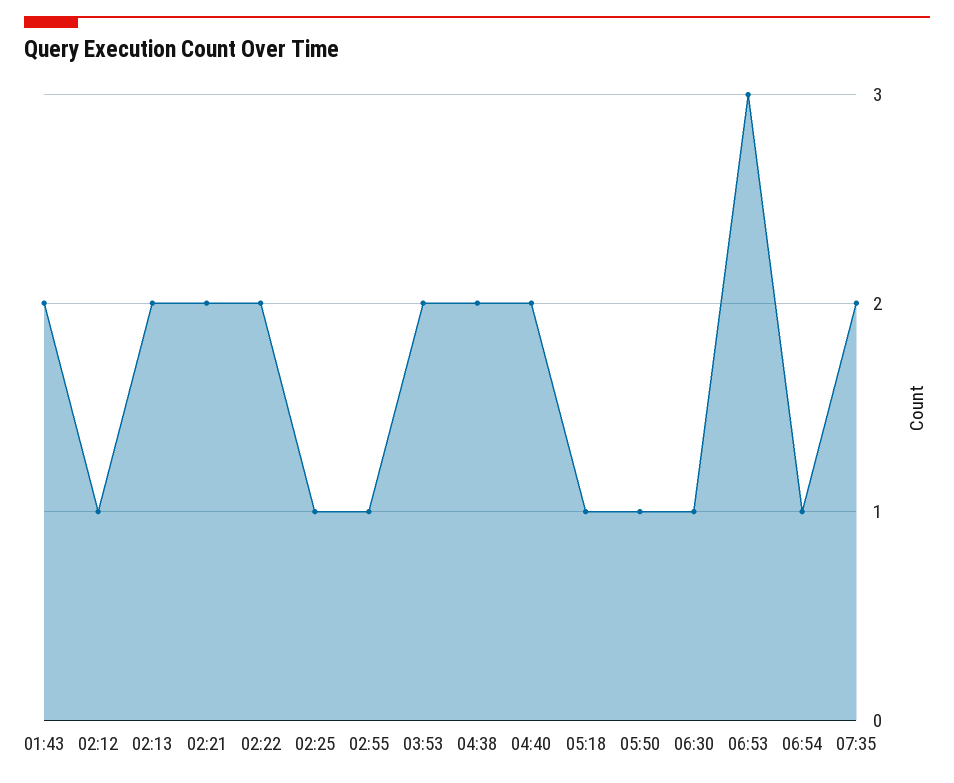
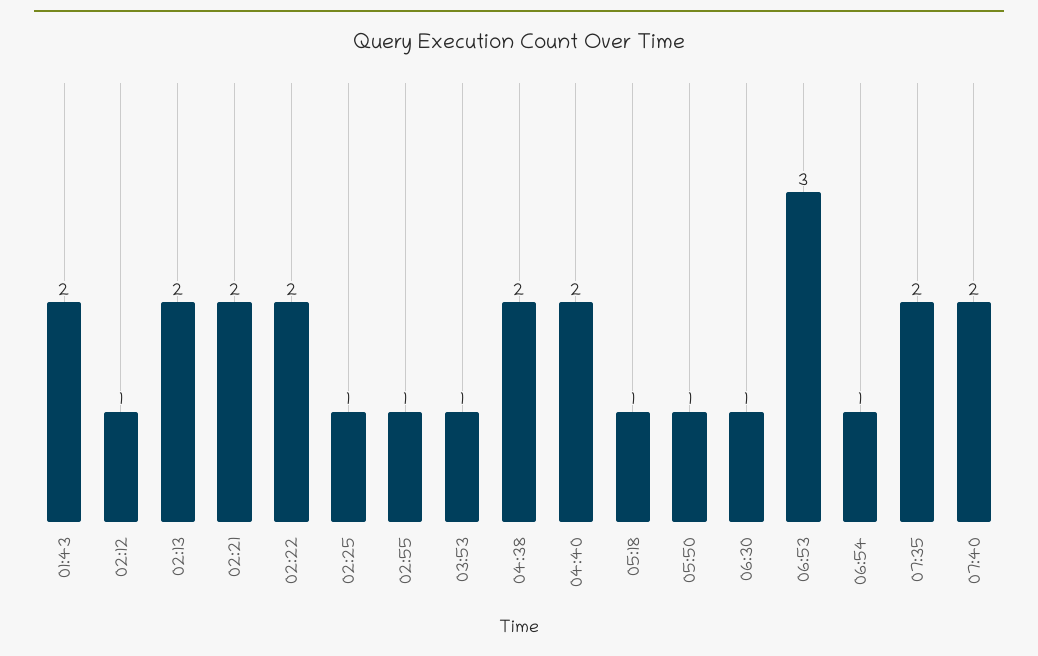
03:53: 2 -> 1
07:40: none -> 2

